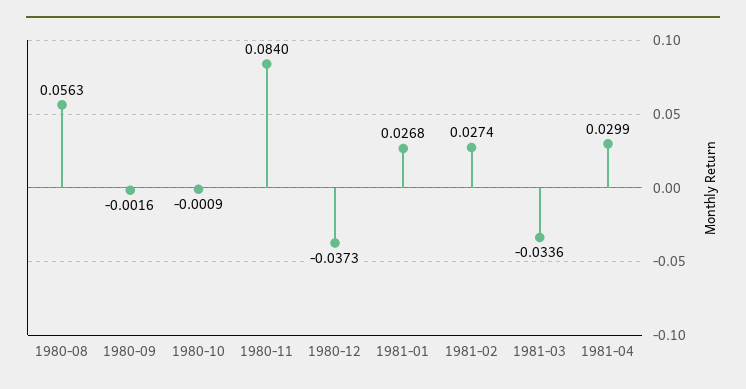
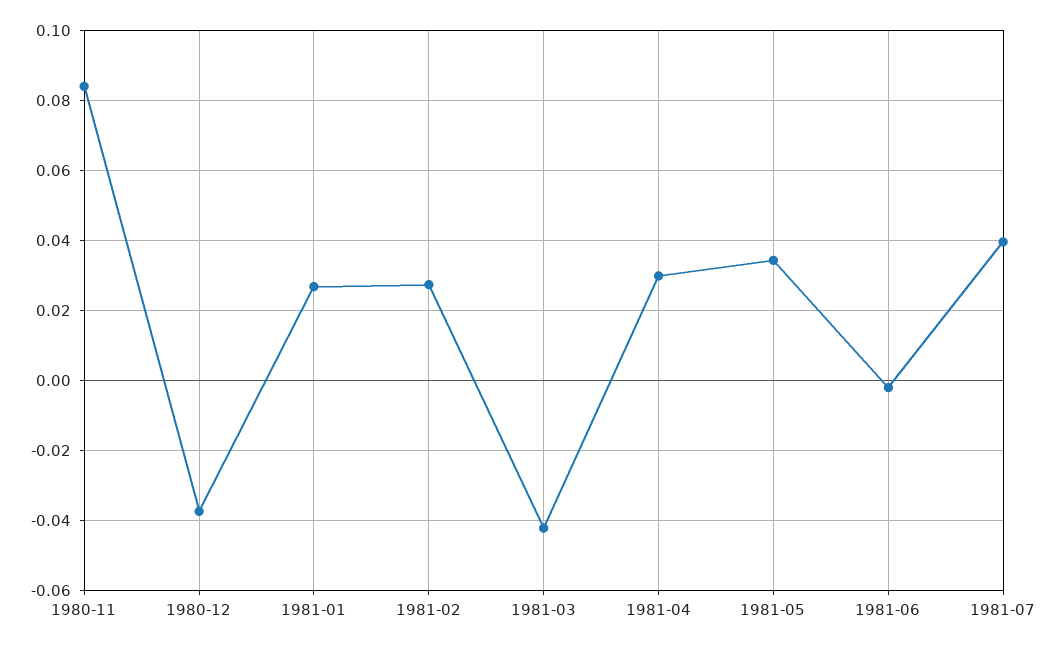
1980-08: 0.0563 -> none
1980-09: -0.0016 -> none
1980-10: -0.0009 -> none
1981-03: -0.0336 -> -0.042
1981-05: none -> 0.034
1981-06: none -> -0.002
1981-07: none -> 0.04

